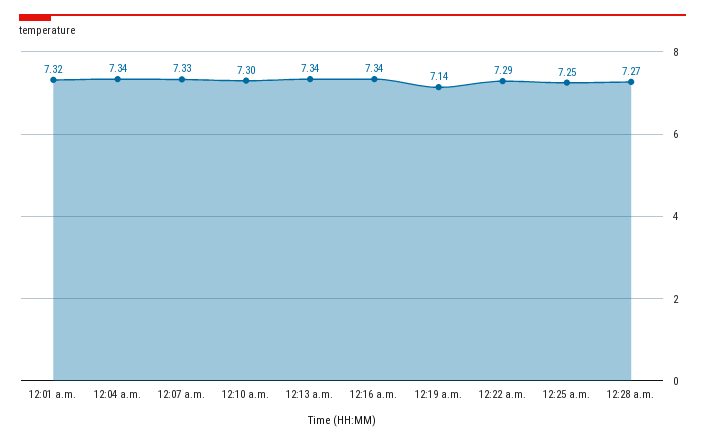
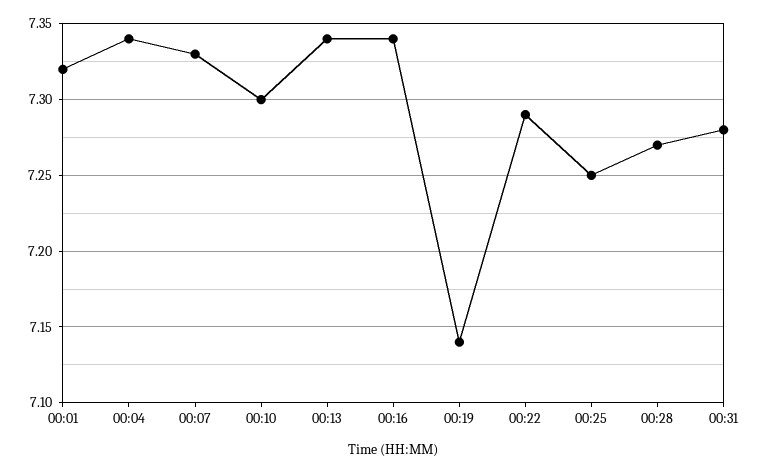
00:31: none -> 7.28

